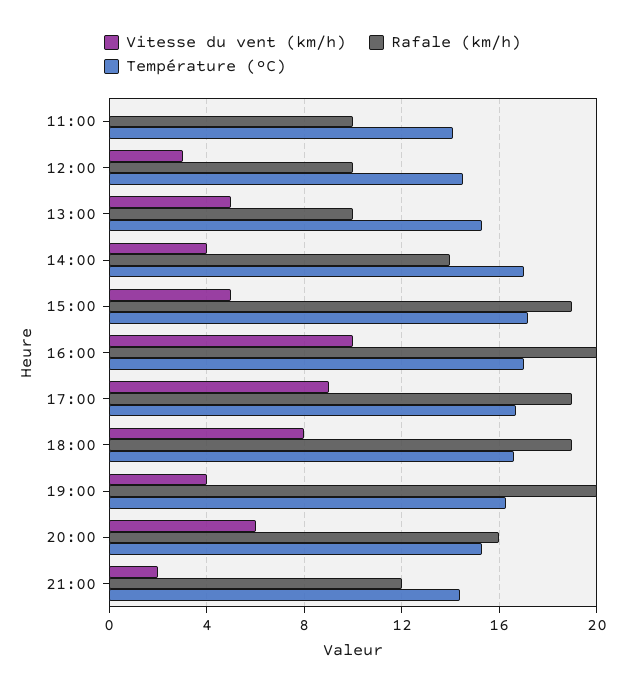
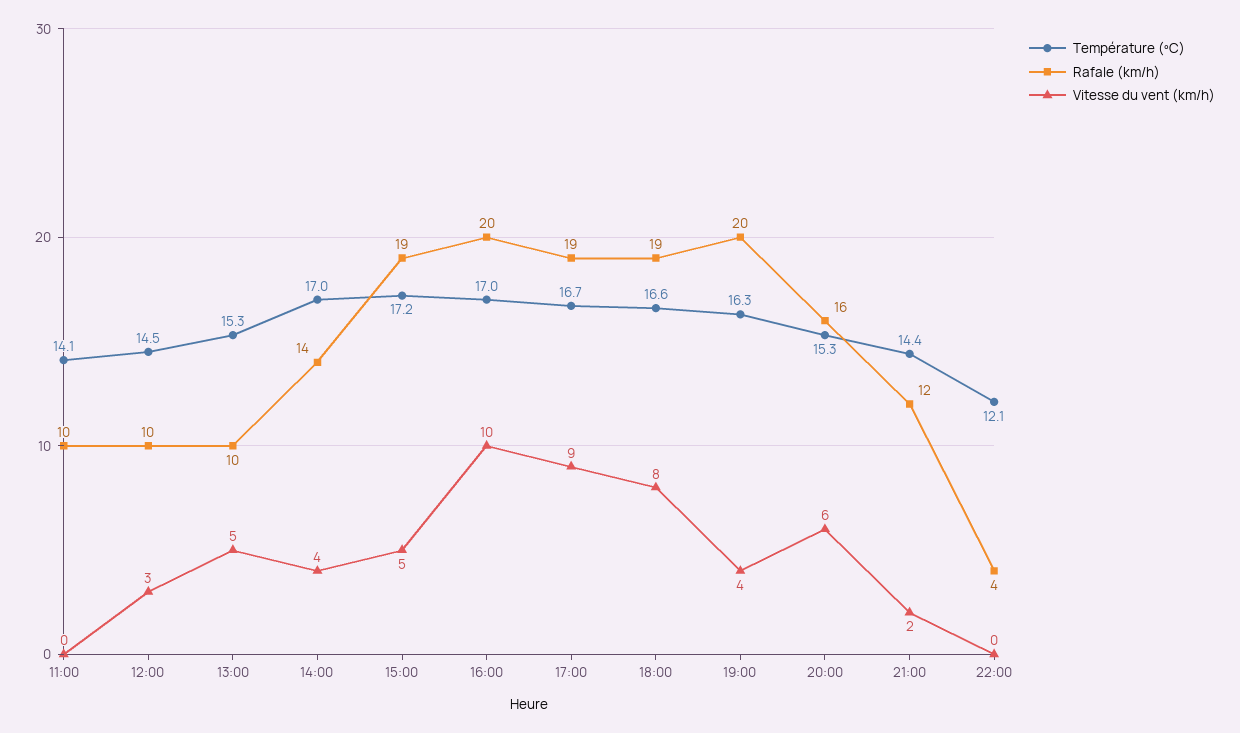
Température (ºC), 22:00: none -> 12.1
Rafale (km/h), 22:00: none -> 4
Vitesse du vent (km/h), 22:00: none -> 0

